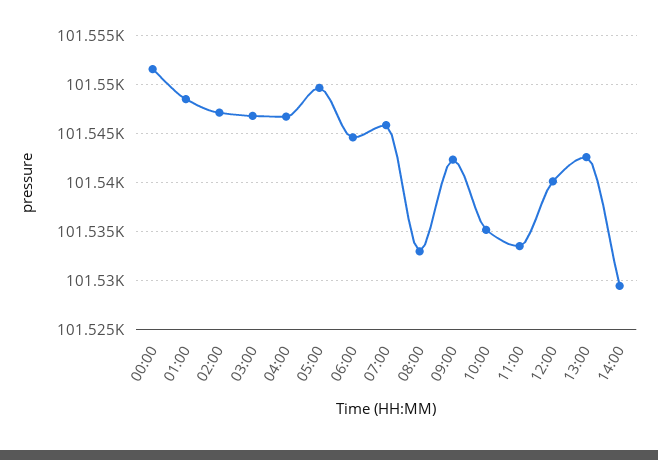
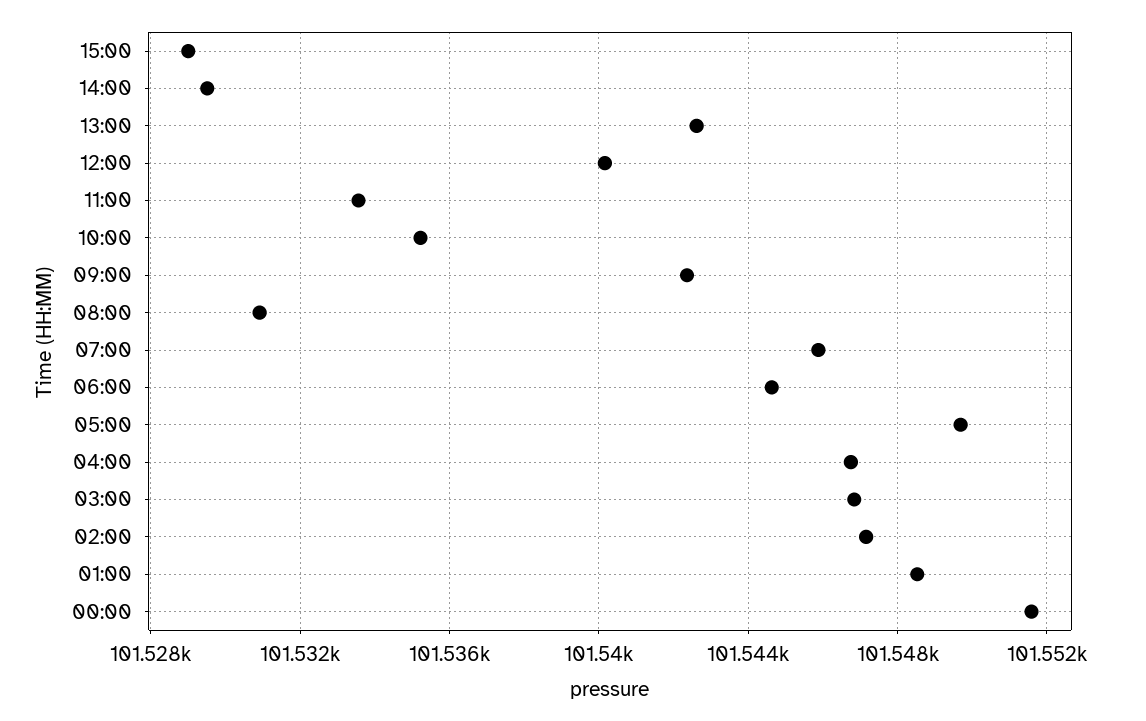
08:00: 101533 -> 101531
15:00: none -> 101529

